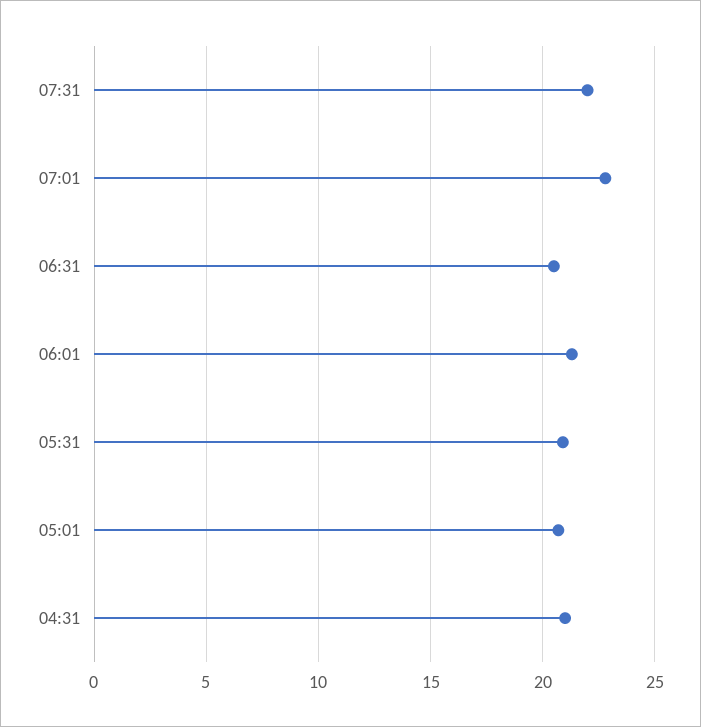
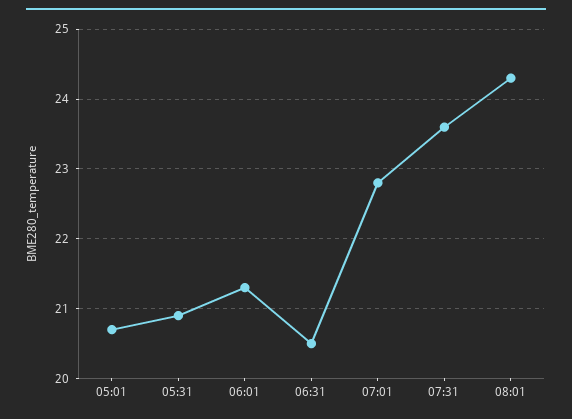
07:31: 22 -> 23.6
04:31: 21 -> none
08:01: none -> 24.3

